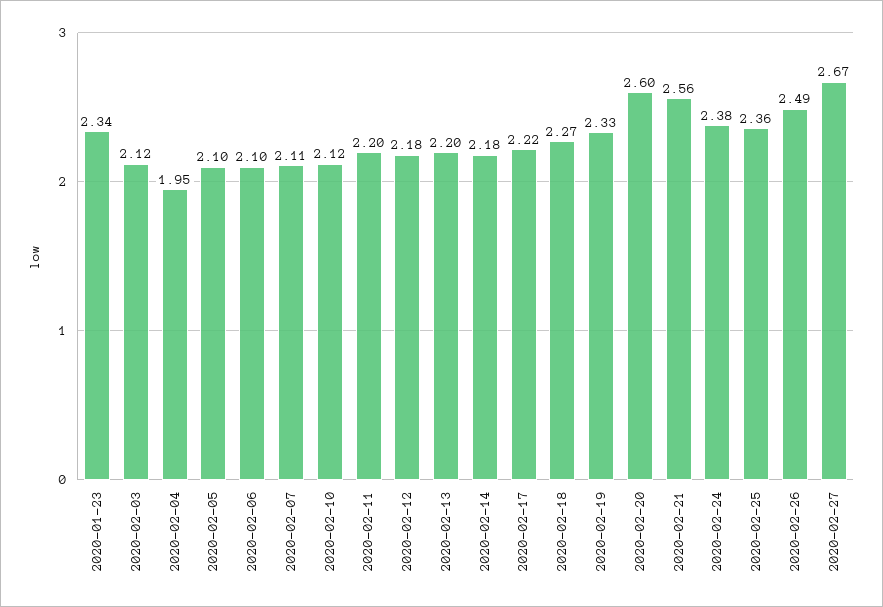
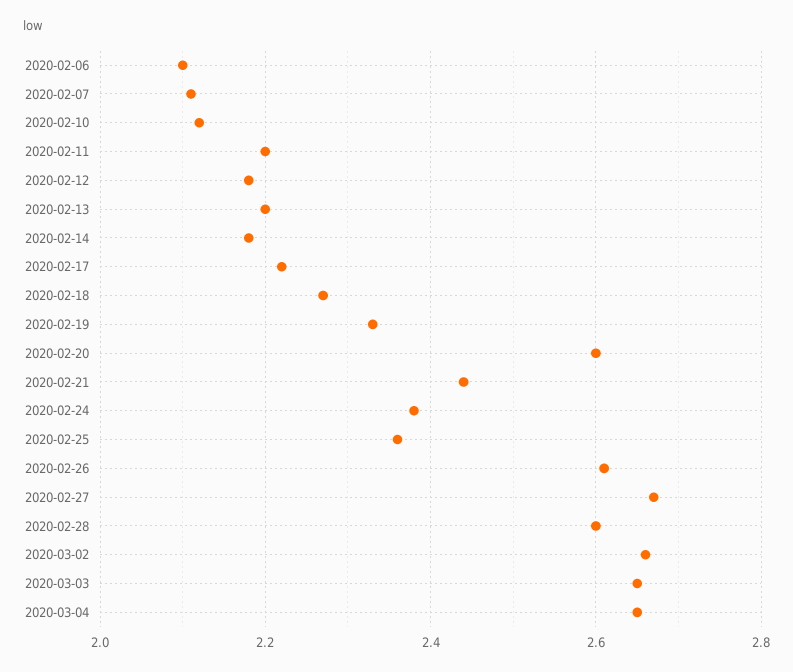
2020-01-23: 2.34 -> none
2020-02-03: 2.12 -> none
2020-02-04: 1.95 -> none
2020-02-05: 2.1 -> none
2020-02-21: 2.56 -> 2.45
2020-02-26: 2.49 -> 2.6
2020-02-28: none -> 2.6
2020-03-02: none -> 2.65
2020-03-03: none -> 2.65
2020-03-04: none -> 2.65

